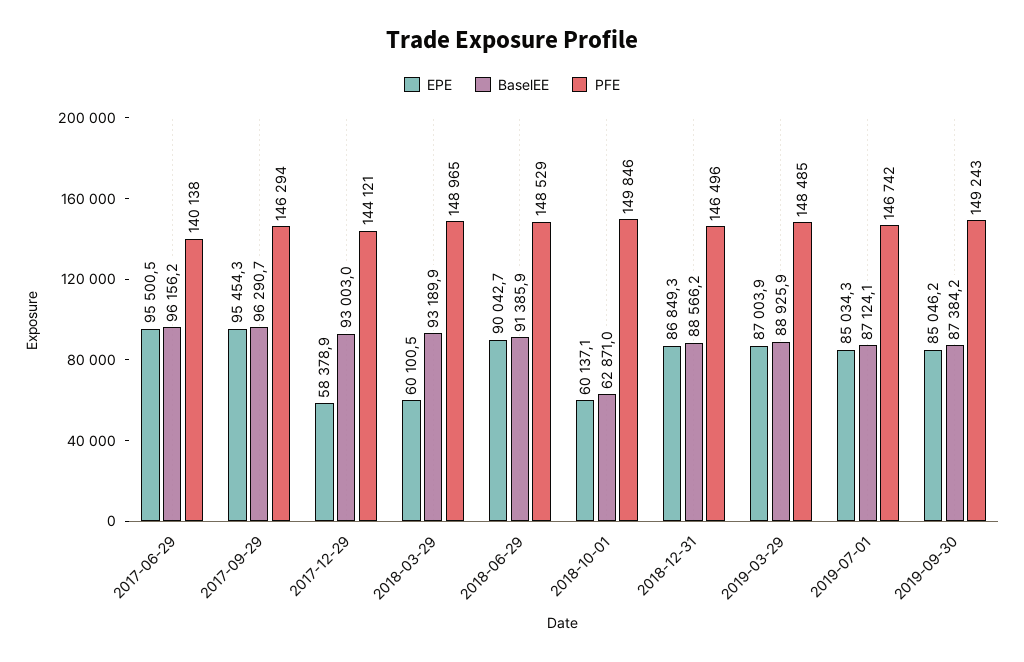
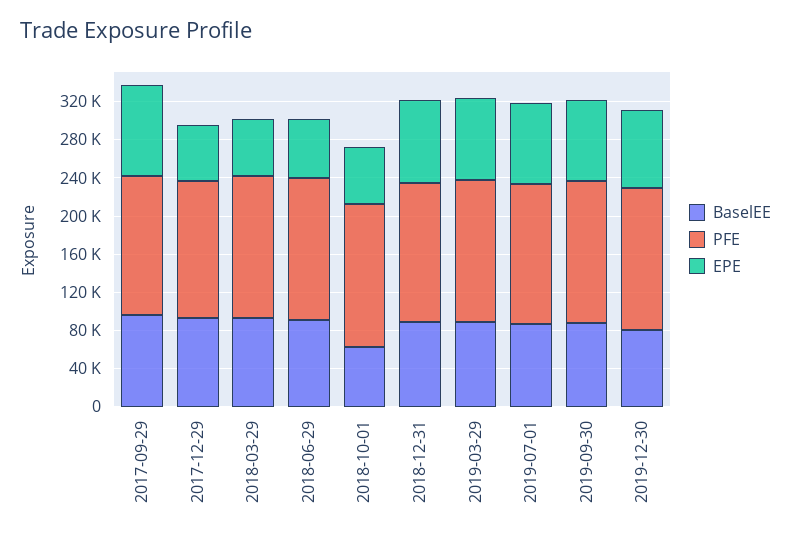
EPE, 2017-06-29: 95500.5 -> none
BaselEE, 2017-06-29: 96156.2 -> none
PFE, 2017-06-29: 140138 -> none
EPE, 2018-06-29: 90042.7 -> 60000
BaselEE, 2019-12-30: none -> 80000
PFE, 2019-12-30: none -> 150000
EPE, 2019-12-30: none -> 80000

